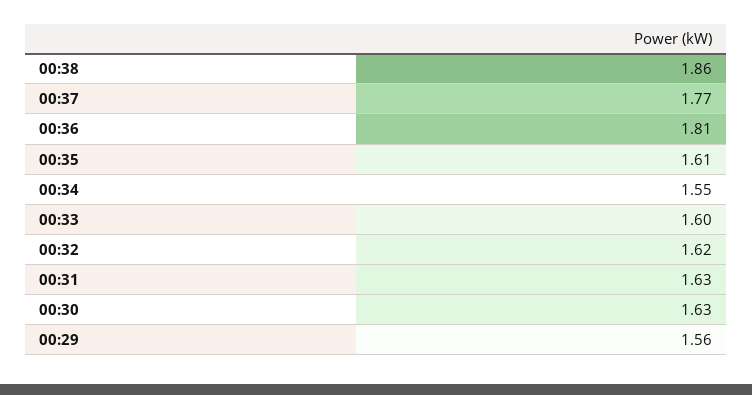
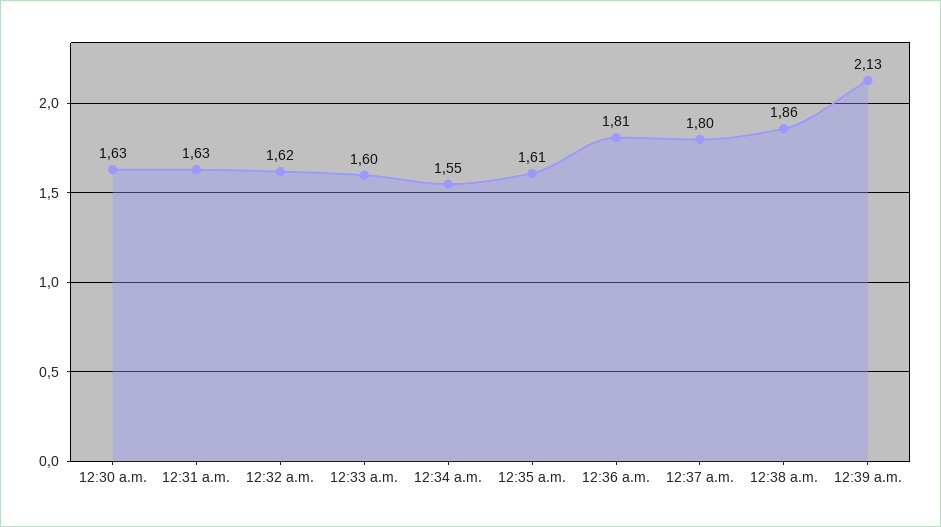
00:37: 1.77 -> 1.8
00:29: 1.56 -> none
12:39 a.m.: none -> 2.13

